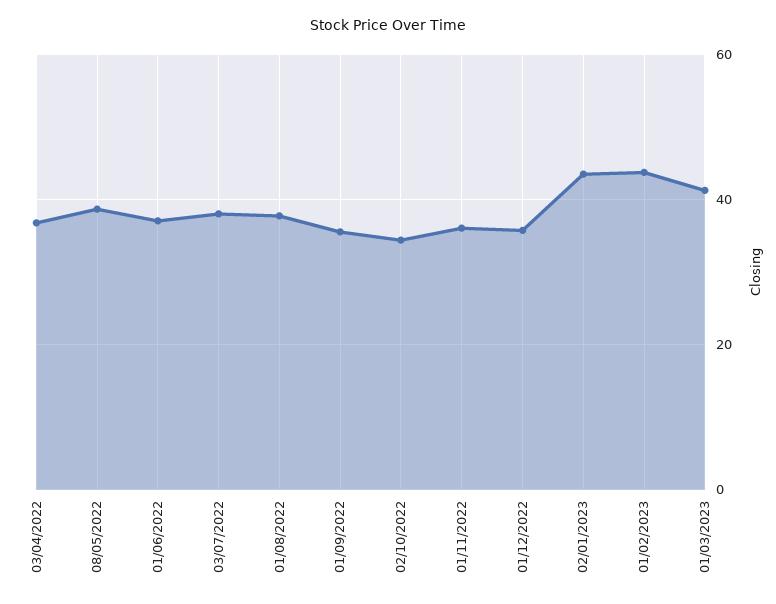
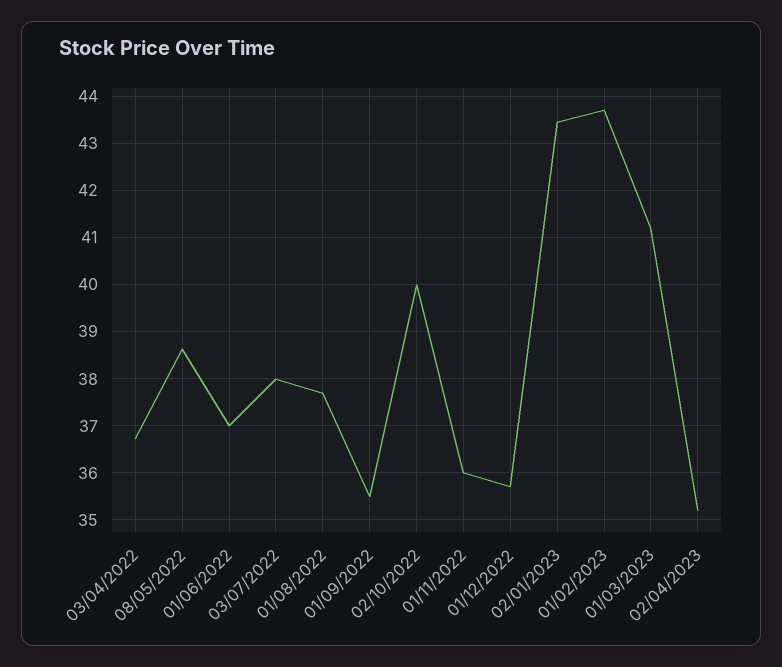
02/10/2022: 34 -> 40
02/04/2023: none -> 35.2

